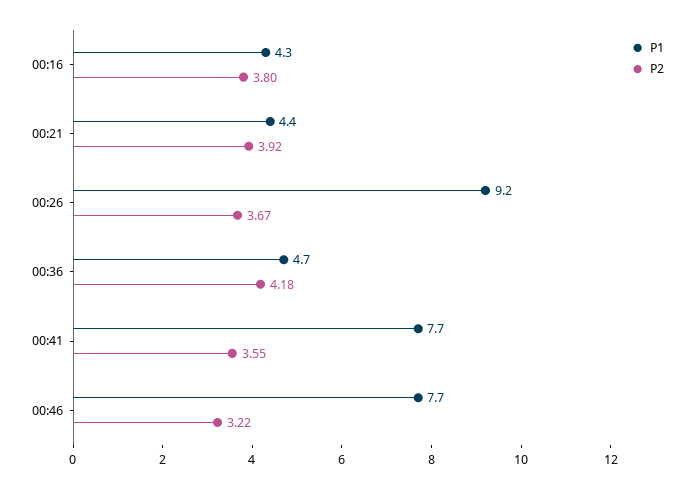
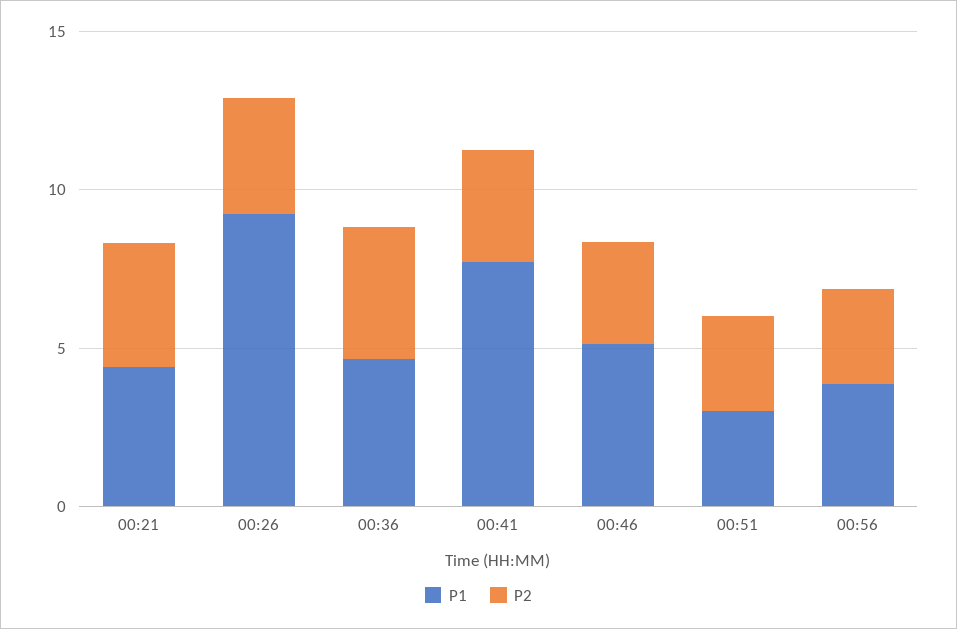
P1, 00:16: 4.3 -> none
P2, 00:16: 3.8 -> none
P1, 00:46: 7.7 -> 5
P1, 00:51: none -> 3
P2, 00:51: none -> 3
P1, 00:56: none -> 4
P2, 00:56: none -> 3

